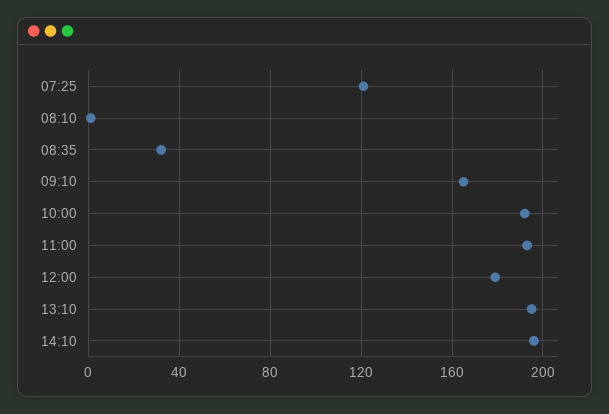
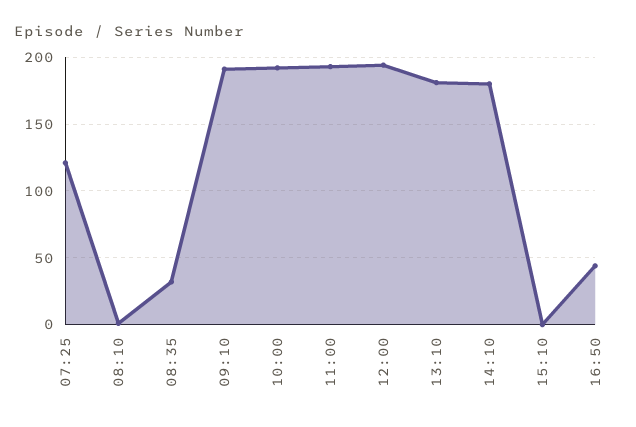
09:10: 165 -> 190
12:00: 180 -> 195
13:10: 195 -> 180
14:10: 195 -> 180
15:10: none -> 0
16:50: none -> 45

